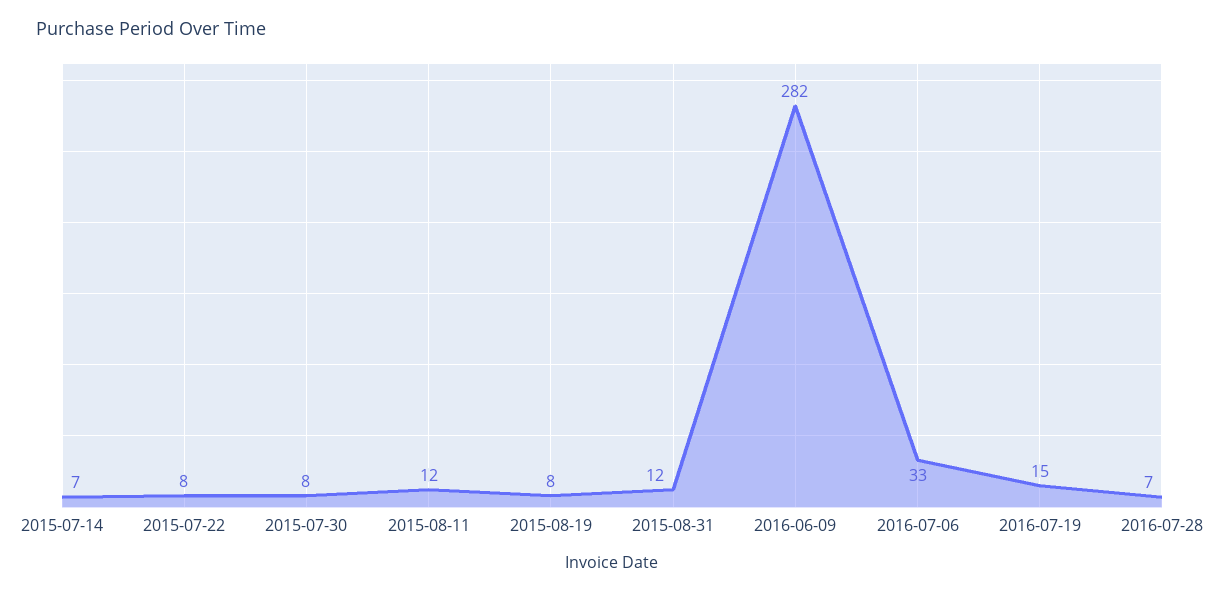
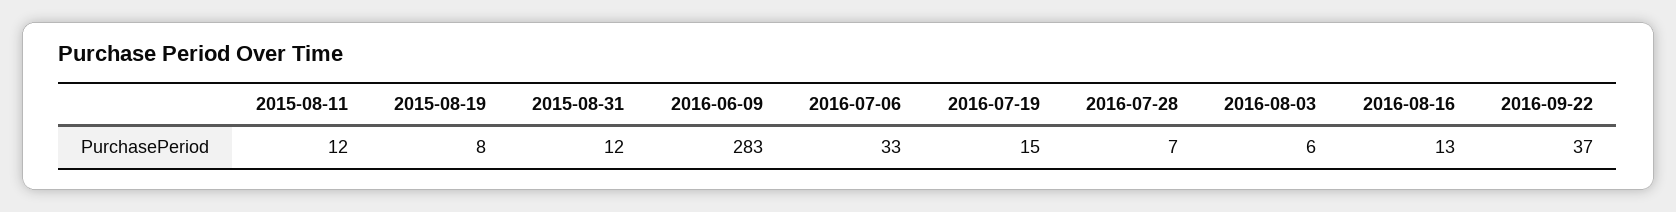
2015-07-14: 7 -> none
2015-07-22: 8 -> none
2015-07-30: 8 -> none
2016-06-09: 282 -> 283
2016-08-03: none -> 6
2016-08-16: none -> 13
2016-09-22: none -> 37

